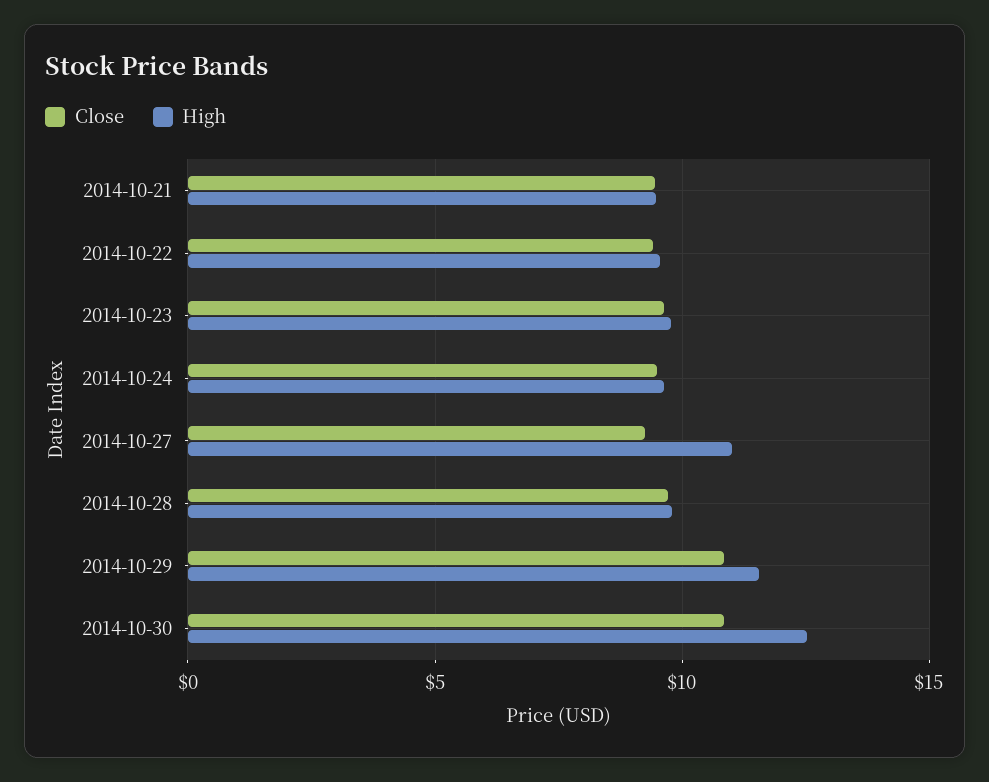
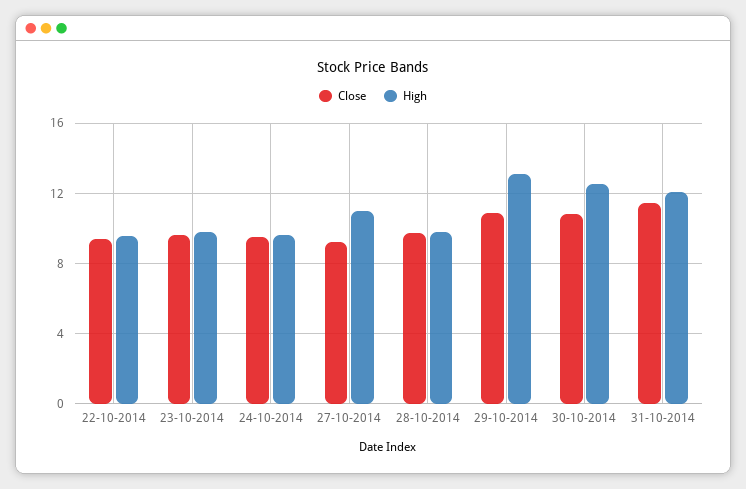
Close, 2014-10-21: 9.5 -> none
High, 2014-10-21: 9.5 -> none
High, 2014-10-29: 11.5 -> 13
Close, 31-10-2014: none -> 11.5
High, 31-10-2014: none -> 12

